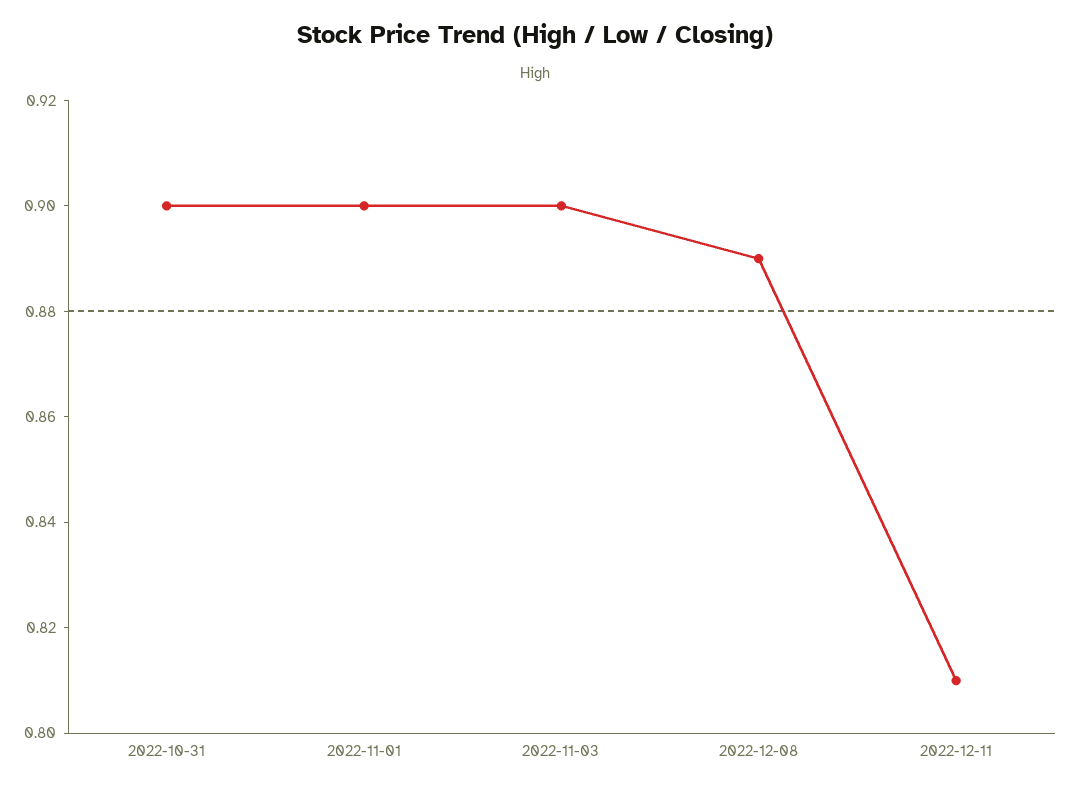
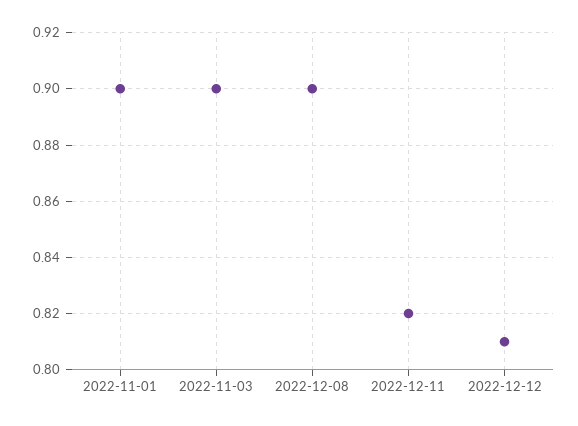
2022-10-31: 0.9 -> none
2022-12-08: 0.89 -> 0.9
2022-12-11: 0.81 -> 0.82
2022-12-12: none -> 0.81

